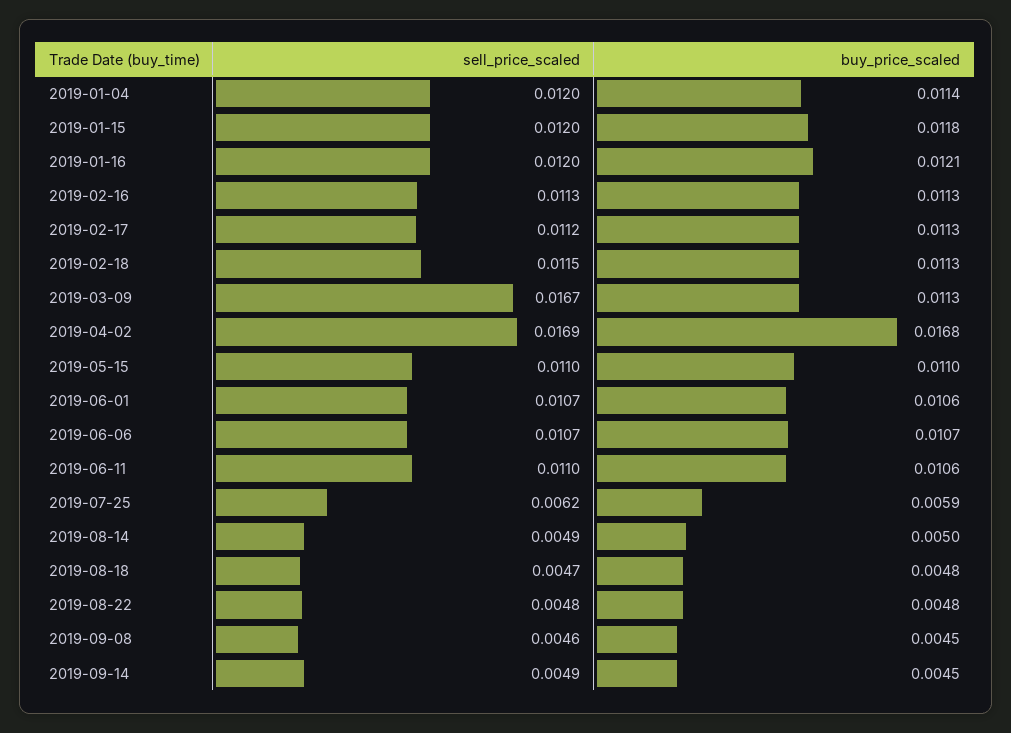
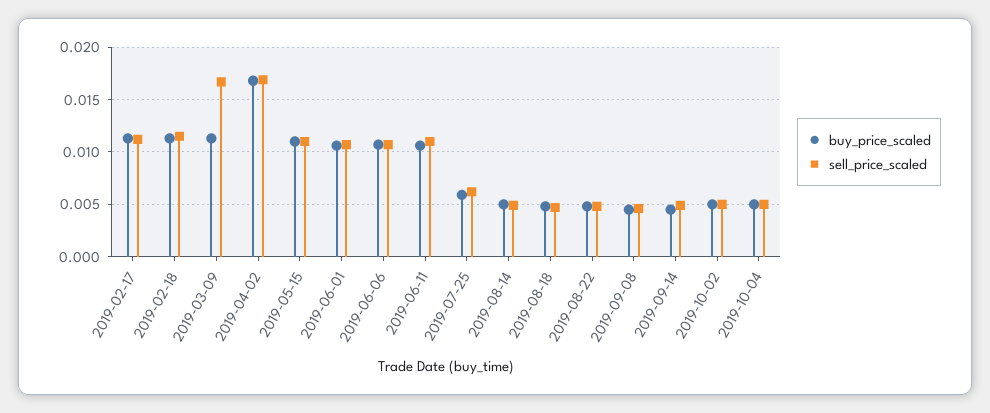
sell_price_scaled, 2019-01-04: 0.012 -> none
buy_price_scaled, 2019-01-04: 0.0114 -> none
sell_price_scaled, 2019-01-15: 0.012 -> none
buy_price_scaled, 2019-01-15: 0.0118 -> none
sell_price_scaled, 2019-01-16: 0.012 -> none
buy_price_scaled, 2019-01-16: 0.0121 -> none
sell_price_scaled, 2019-02-16: 0.0113 -> none
buy_price_scaled, 2019-02-16: 0.0113 -> none
buy_price_scaled, 2019-10-02: none -> 0.005
sell_price_scaled, 2019-10-02: none -> 0.005
buy_price_scaled, 2019-10-04: none -> 0.005
sell_price_scaled, 2019-10-04: none -> 0.005

